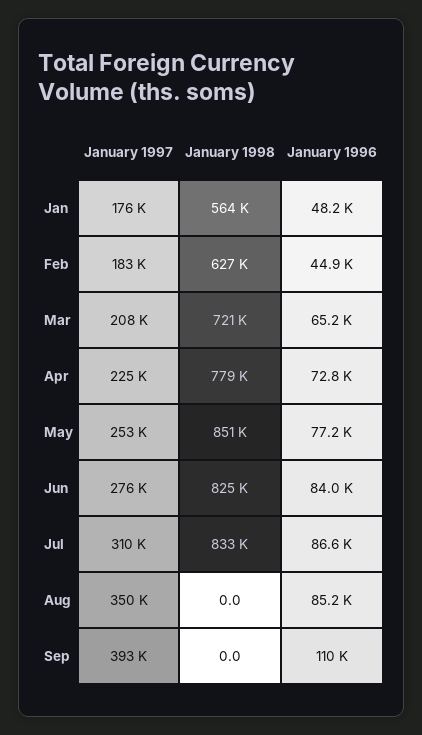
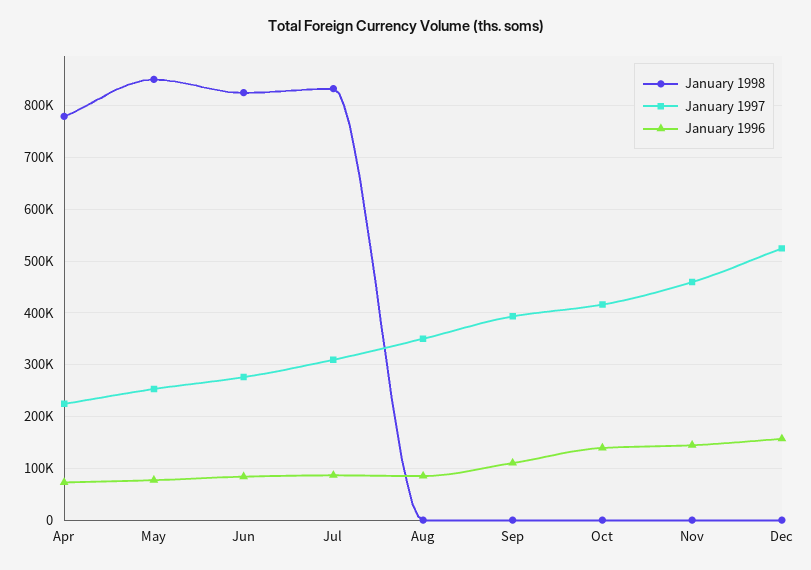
January 1997, Jan: 176000 -> none
January 1998, Jan: 564000 -> none
January 1996, Jan: 48200 -> none
January 1997, Feb: 183000 -> none
January 1998, Feb: 627000 -> none
January 1996, Feb: 44900 -> none
January 1997, Mar: 208000 -> none
January 1998, Mar: 721000 -> none
January 1996, Mar: 65200 -> none
January 1998, Oct: none -> 0
January 1997, Oct: none -> 420000
January 1996, Oct: none -> 140000
January 1998, Nov: none -> 0
January 1997, Nov: none -> 460000
January 1996, Nov: none -> 140000
January 1998, Dec: none -> 0
January 1997, Dec: none -> 520000
January 1996, Dec: none -> 160000

